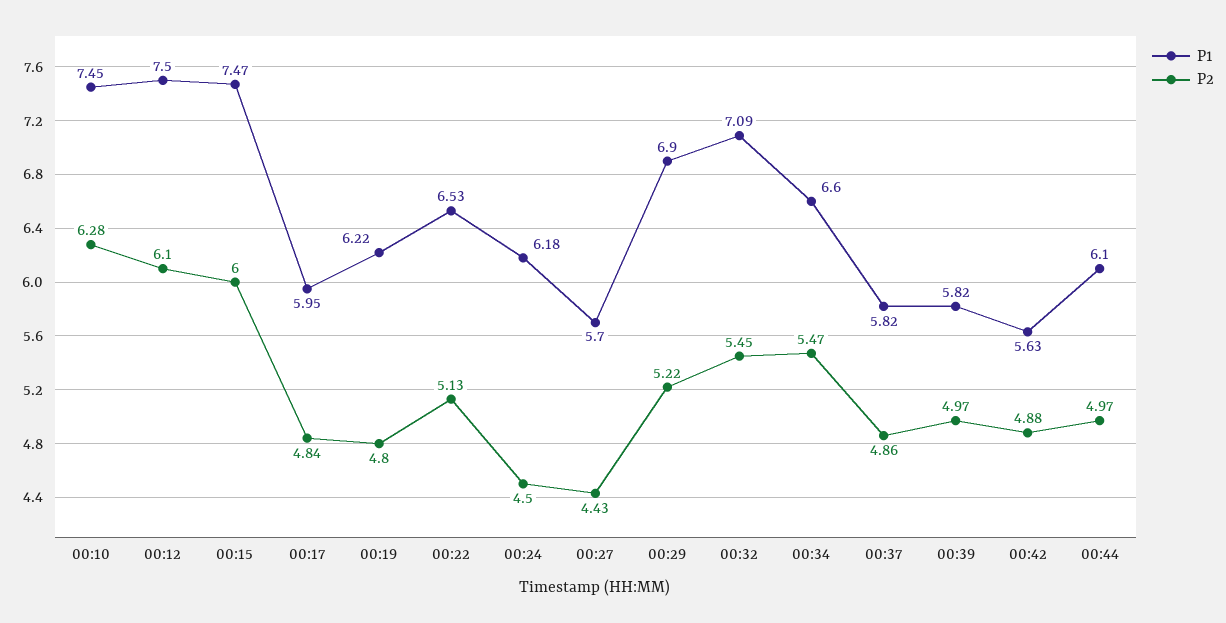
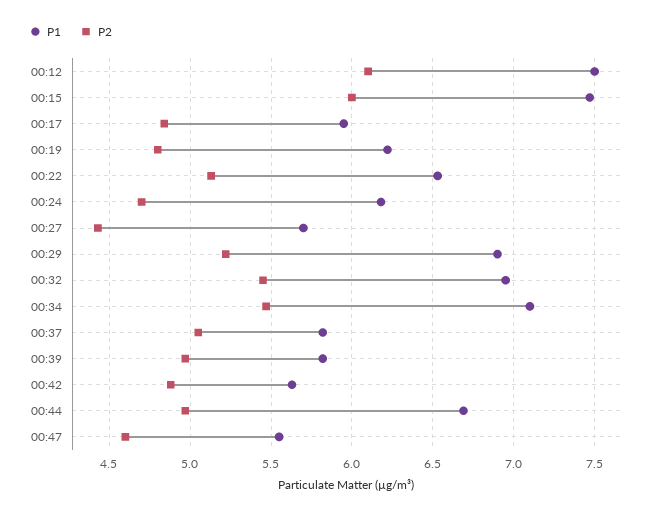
P1, 00:10: 7.45 -> none
P2, 00:10: 6.28 -> none
P2, 00:24: 4.5 -> 4.7
P1, 00:32: 7.09 -> 6.95
P1, 00:34: 6.6 -> 7.1
P2, 00:37: 4.86 -> 5.05
P1, 00:44: 6.1 -> 6.7
P1, 00:47: none -> 5.55
P2, 00:47: none -> 4.6

